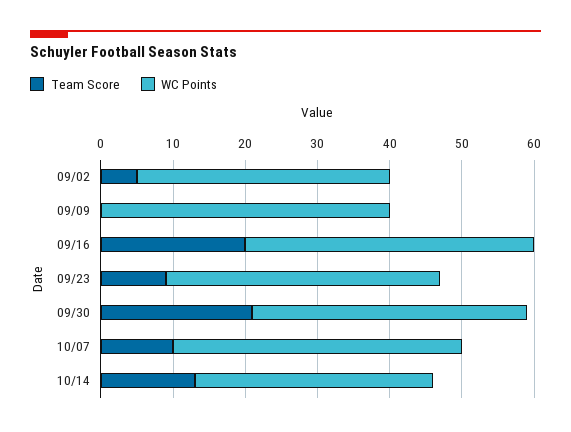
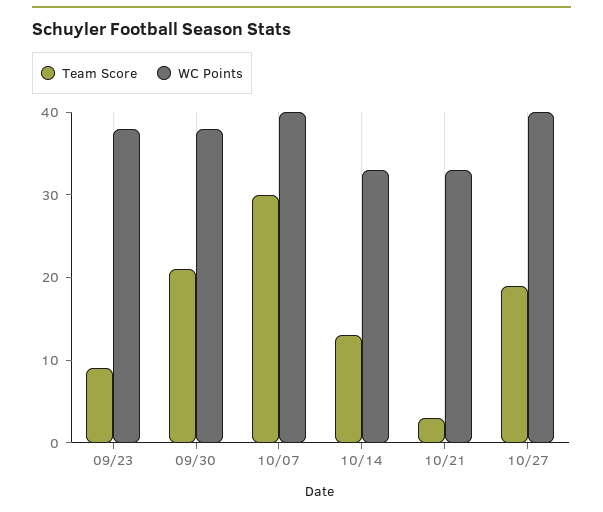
Team Score, 09/02: 5 -> none
WC Points, 09/02: 35 -> none
Team Score, 09/09: 0 -> none
WC Points, 09/09: 40 -> none
Team Score, 09/16: 20 -> none
WC Points, 09/16: 40 -> none
Team Score, 10/07: 10 -> 30
Team Score, 10/21: none -> 3
WC Points, 10/21: none -> 33
Team Score, 10/27: none -> 19
WC Points, 10/27: none -> 40

